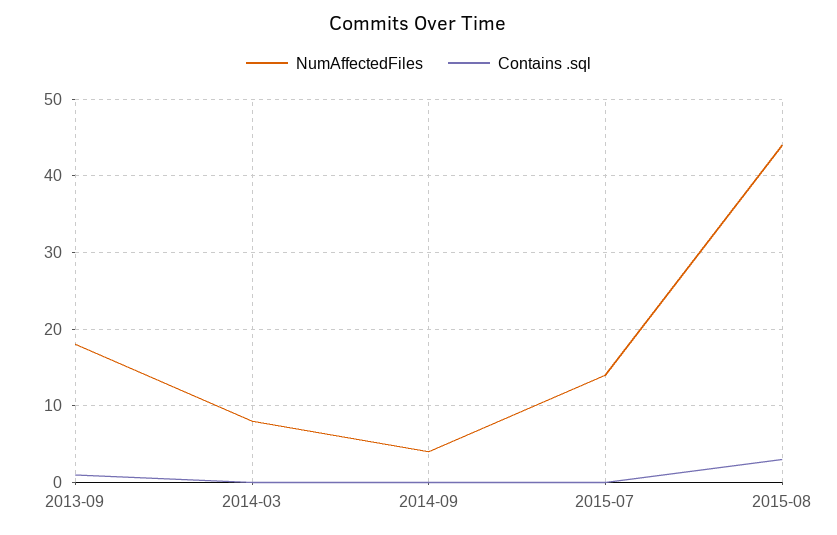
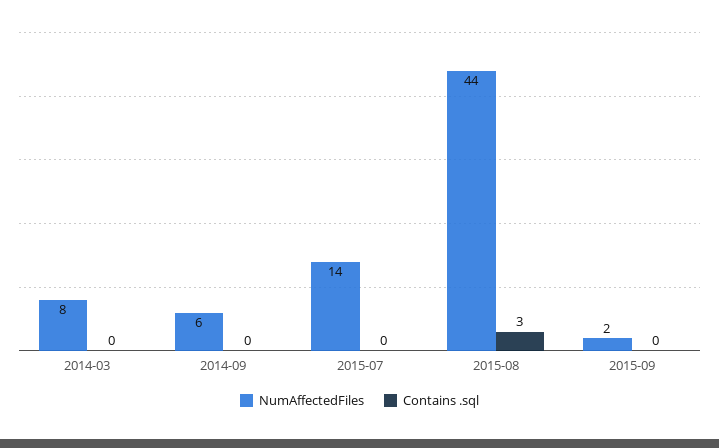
NumAffectedFiles, 2013-09: 18 -> none
Contains .sql, 2013-09: 1 -> none
NumAffectedFiles, 2014-09: 4 -> 6
NumAffectedFiles, 2015-09: none -> 2
Contains .sql, 2015-09: none -> 0

